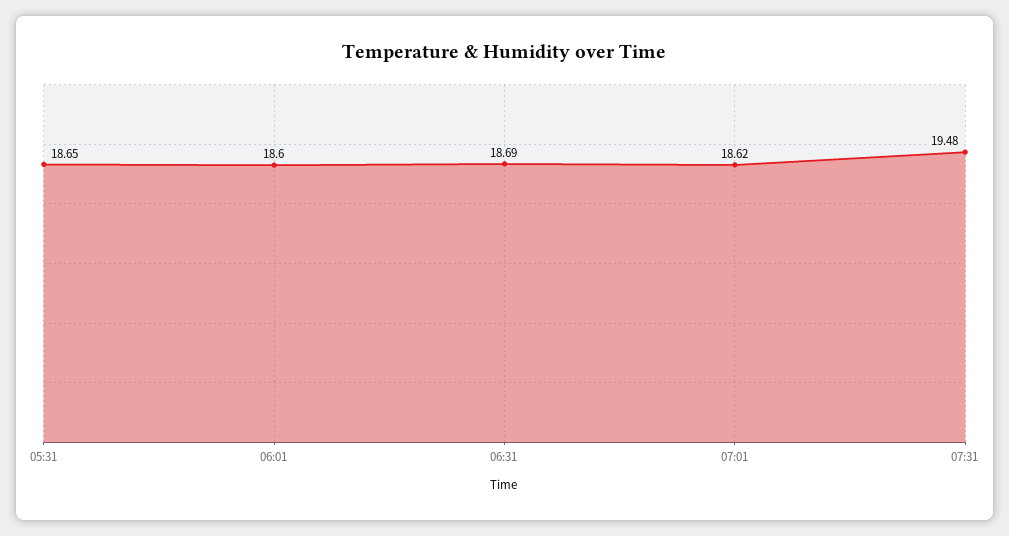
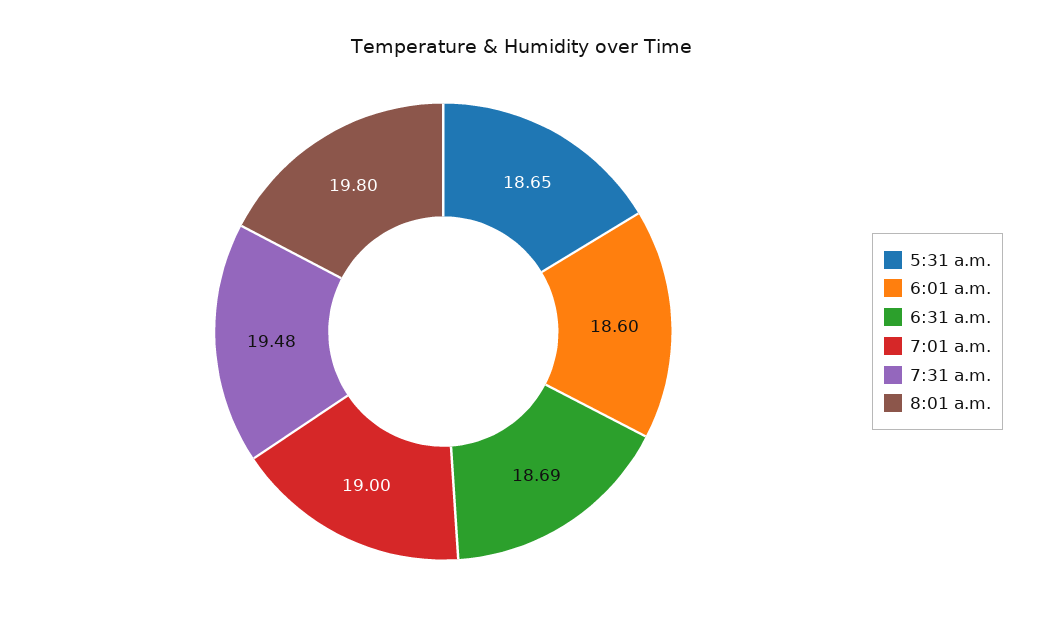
07:01: 18.62 -> 19
8:01 a.m.: none -> 19.8

